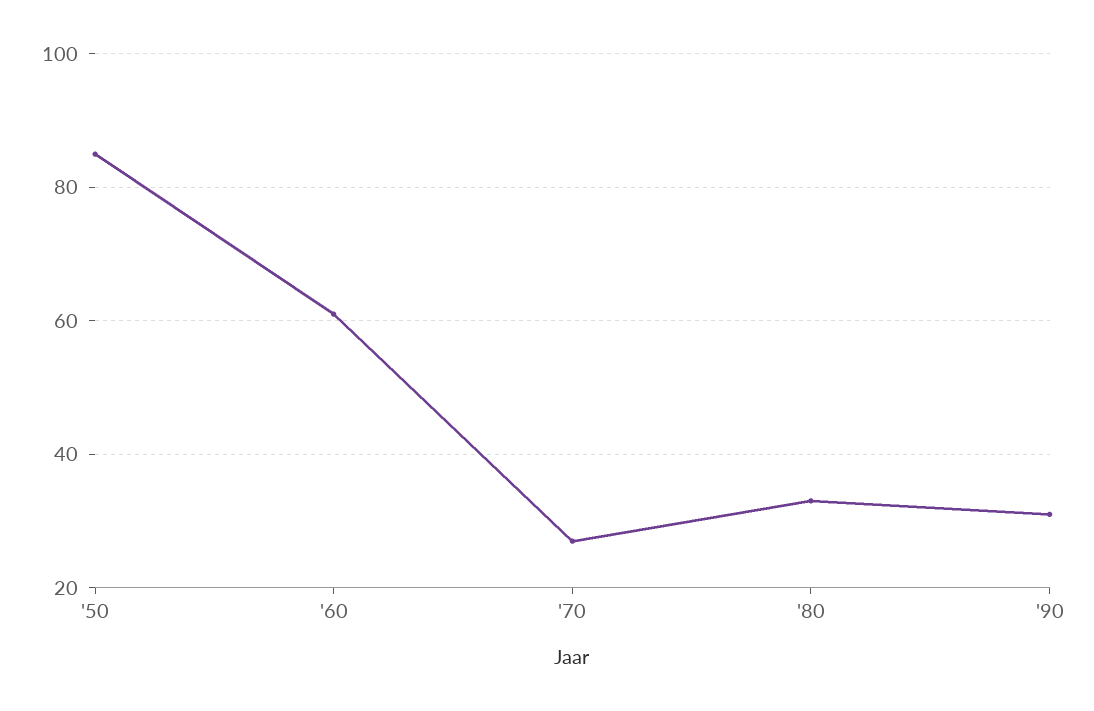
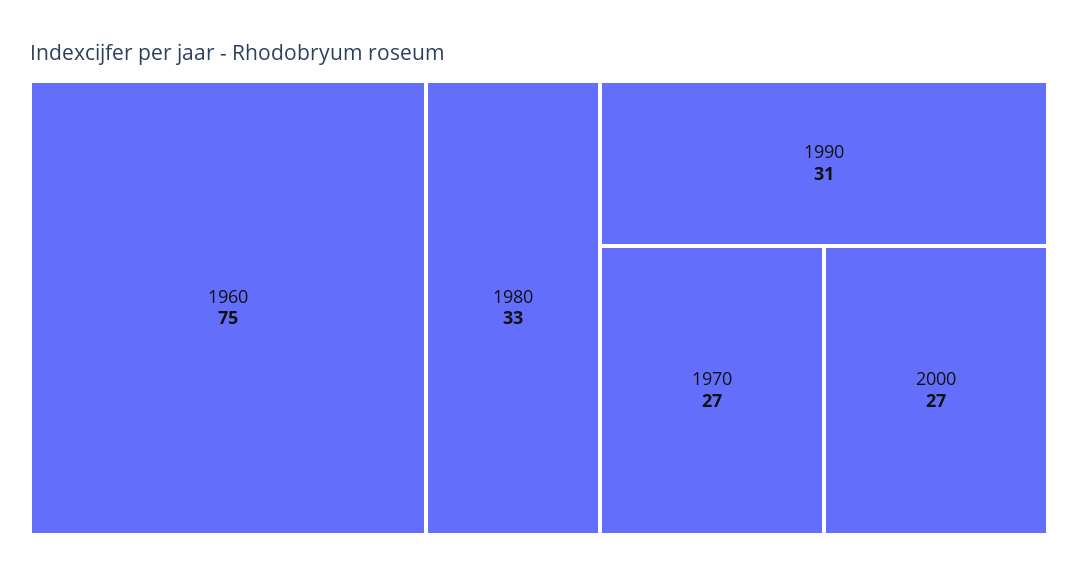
'50: 85 -> none
'60: 60 -> 75
2000: none -> 27

